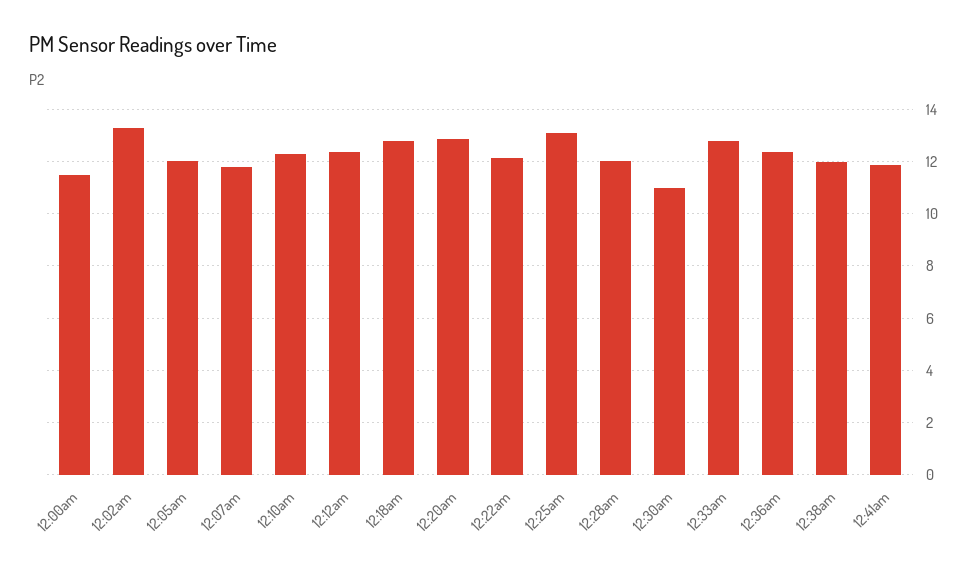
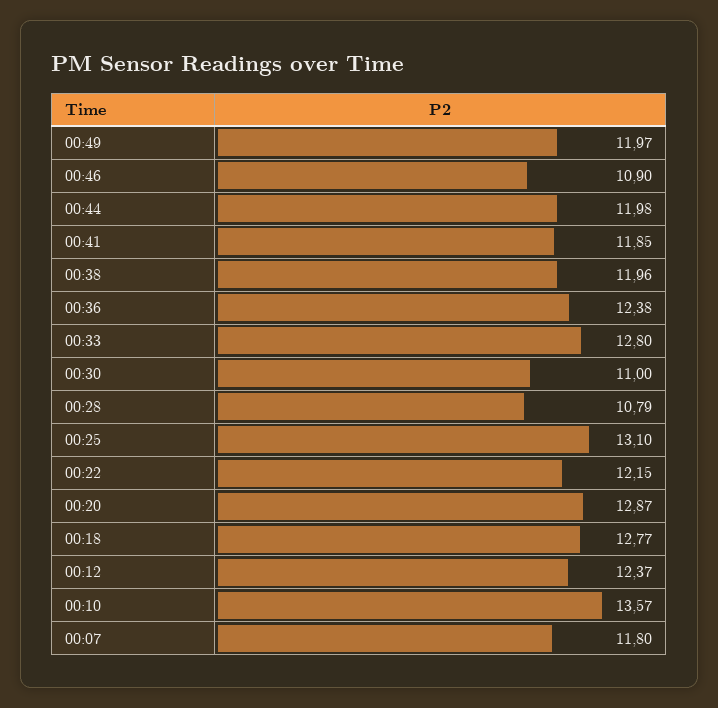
12:00am: 11.5 -> none
12:02am: 13.25 -> none
12:05am: 12 -> none
12:10am: 12.25 -> 13.57
12:28am: 12 -> 10.79
00:49: none -> 11.97
00:46: none -> 10.9
00:44: none -> 11.98

